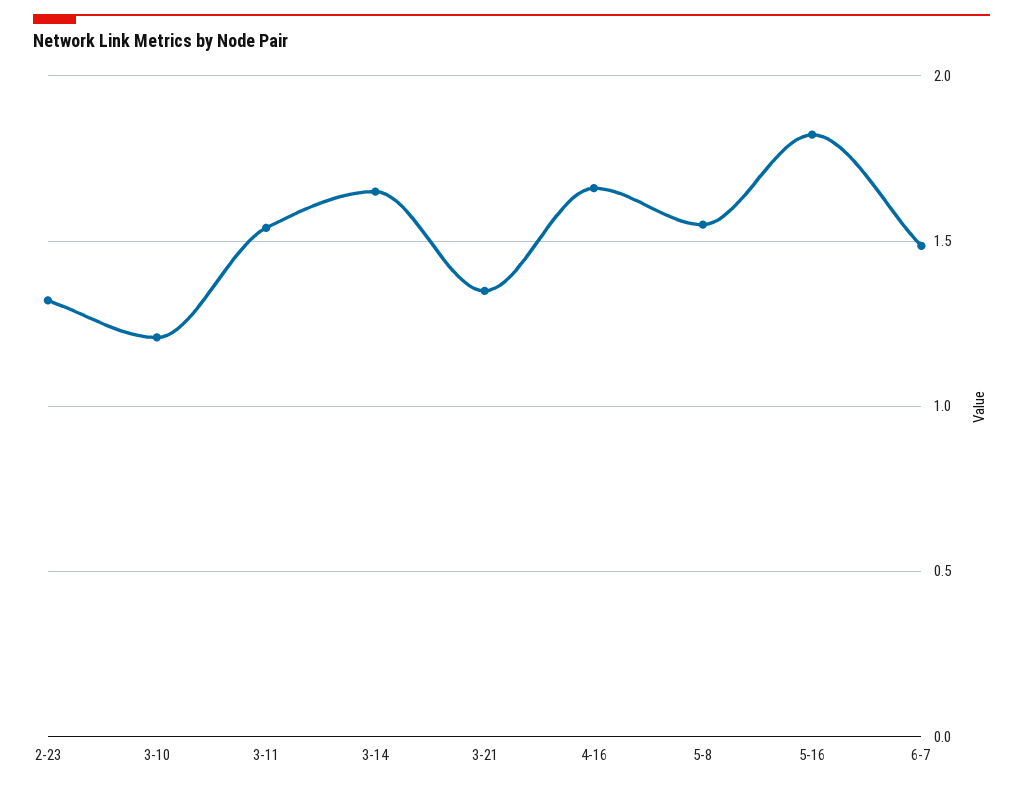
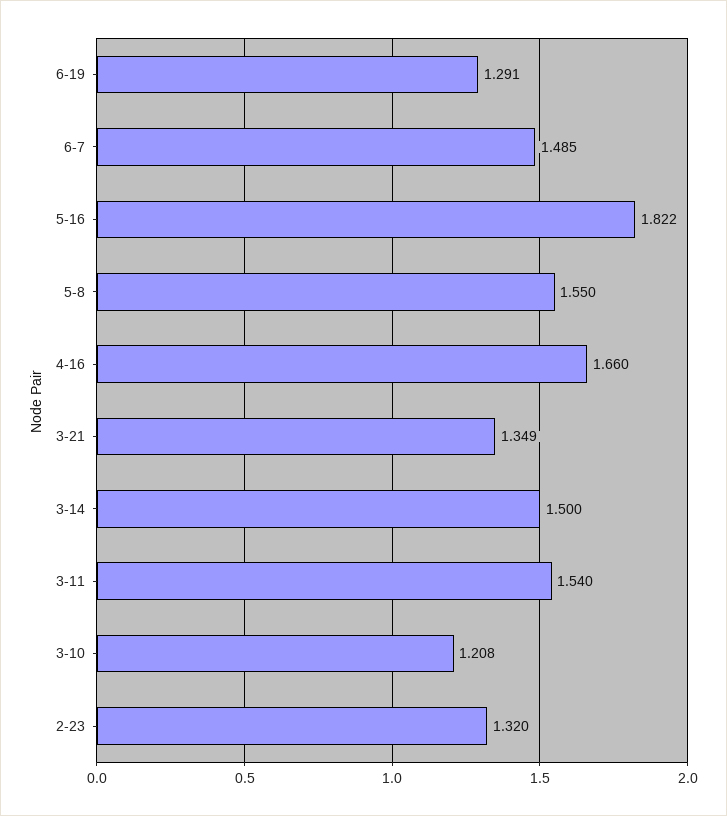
3-14: 1.65 -> 1.5
6-19: none -> 1.291

